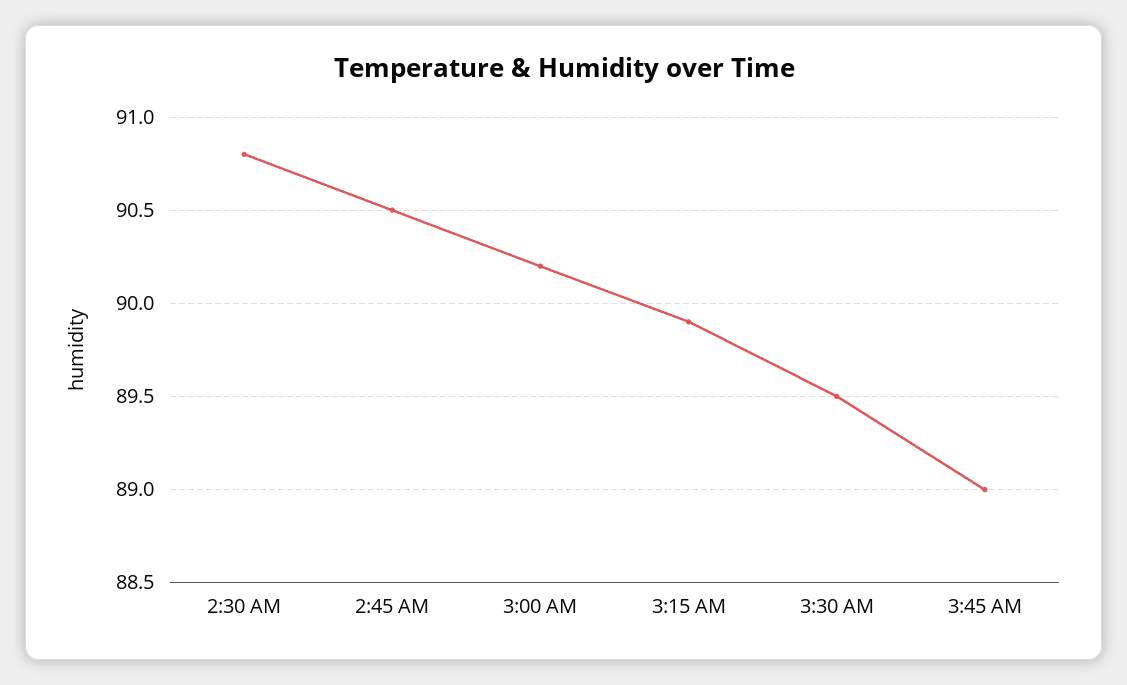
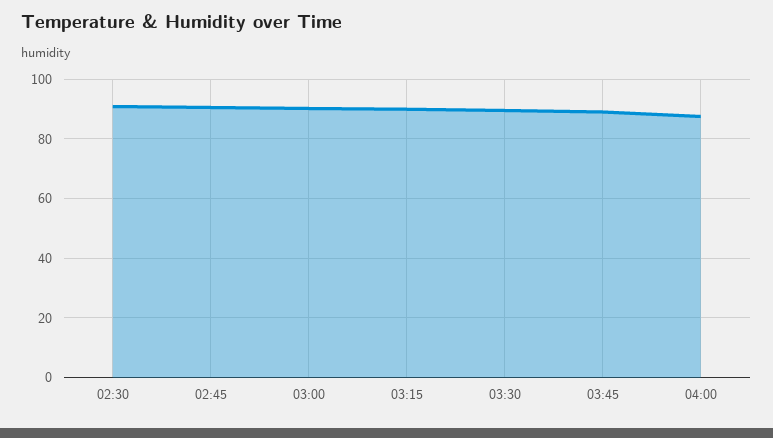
04:00: none -> 87.5

